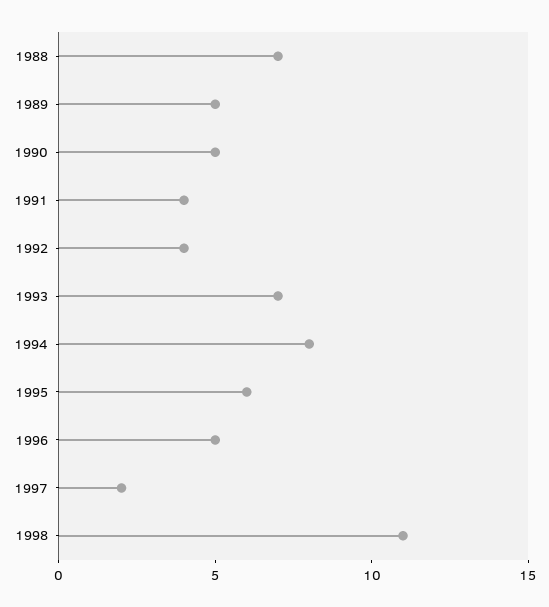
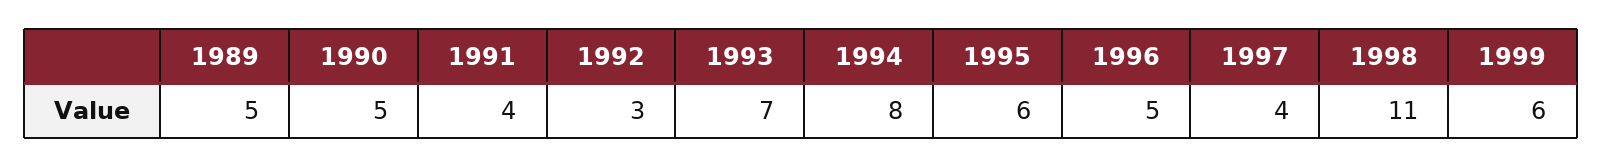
1988: 7 -> none
1992: 4 -> 3
1997: 2 -> 4
1999: none -> 6

